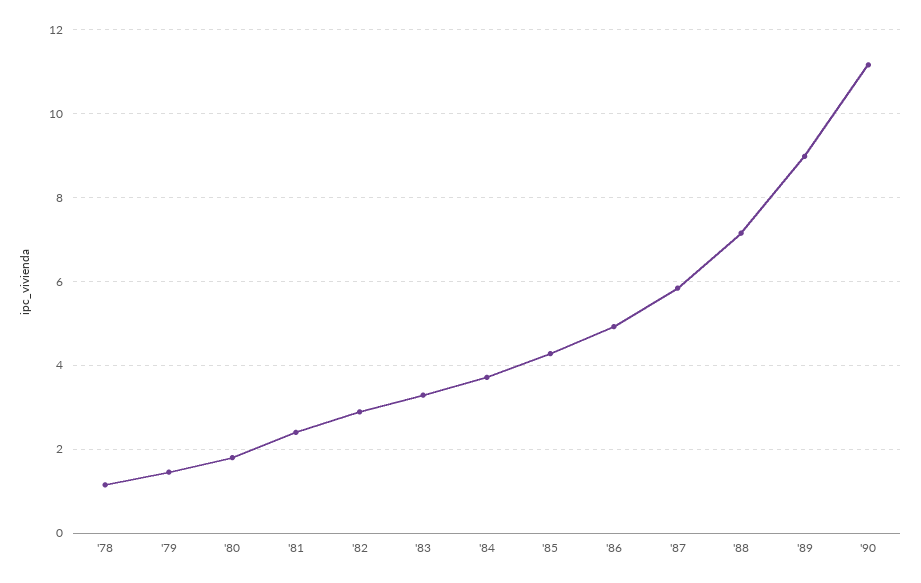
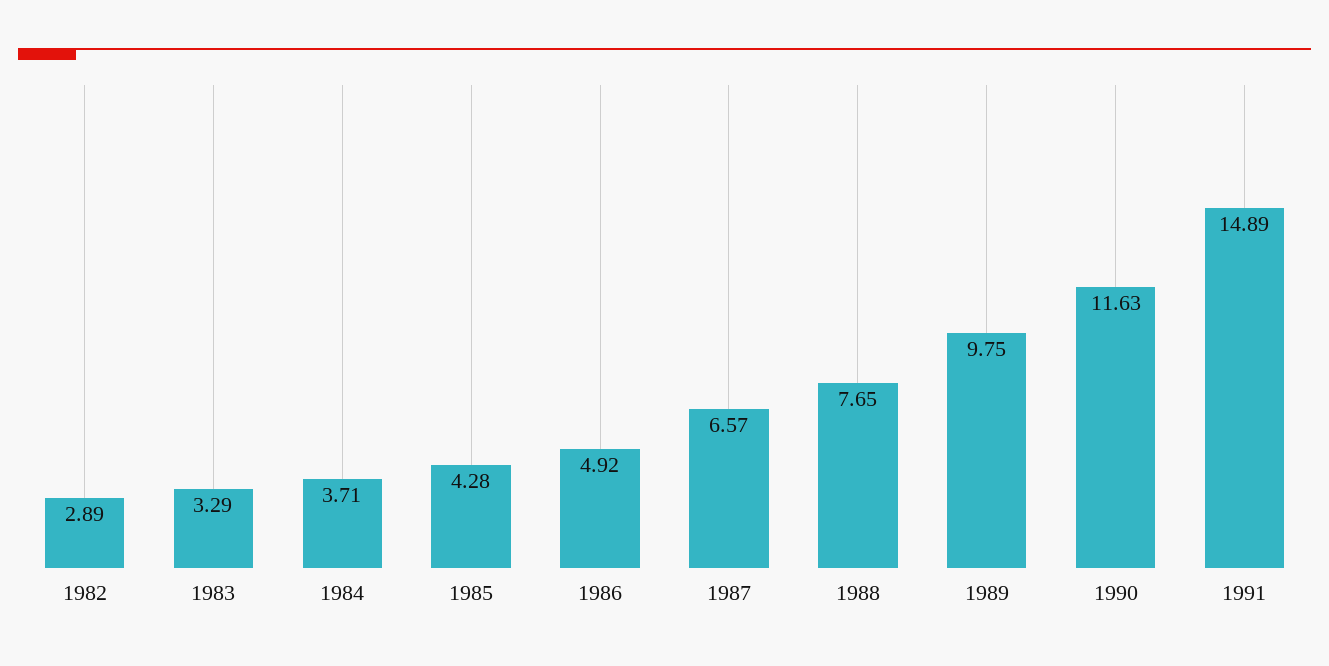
'78: 1.2 -> none
'79: 1.4 -> none
'80: 1.8 -> none
'81: 2.4 -> none
'87: 5.8 -> 6.57
'88: 7.2 -> 7.65
'89: 9 -> 9.75
'90: 11.2 -> 11.63
1991: none -> 14.89

